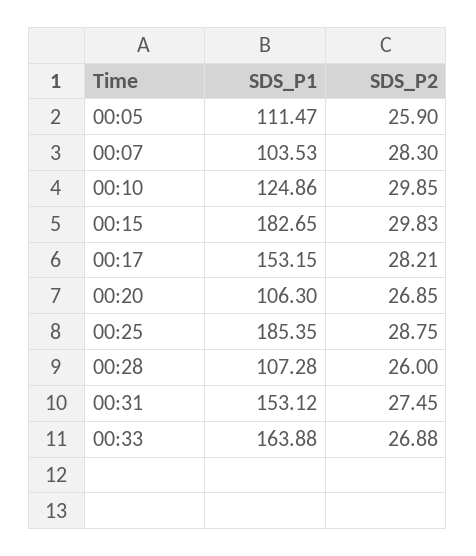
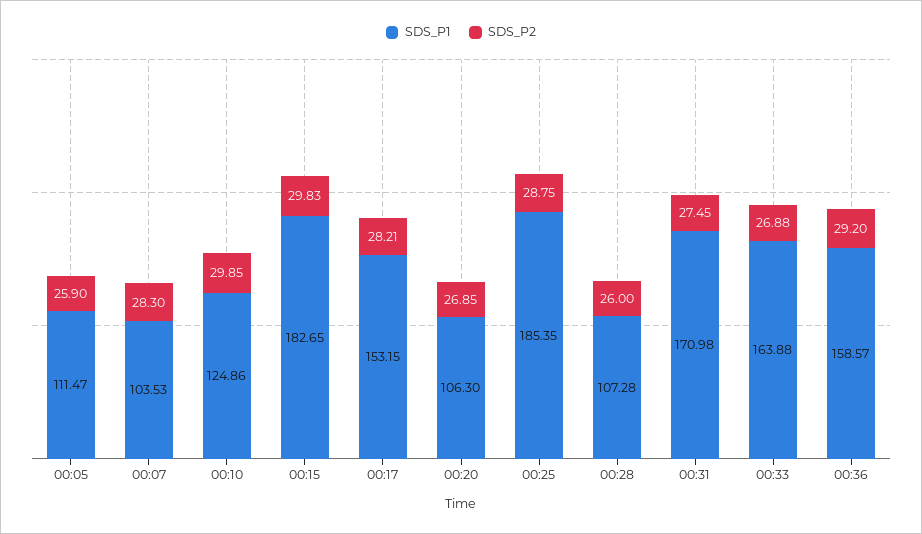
SDS_P1, 00:31: 153.12 -> 170.98
SDS_P1, 00:36: none -> 158.57
SDS_P2, 00:36: none -> 29.2

